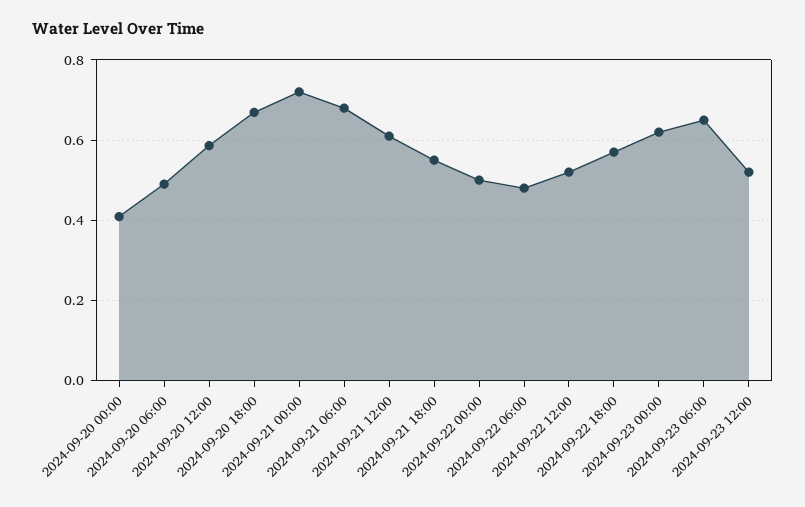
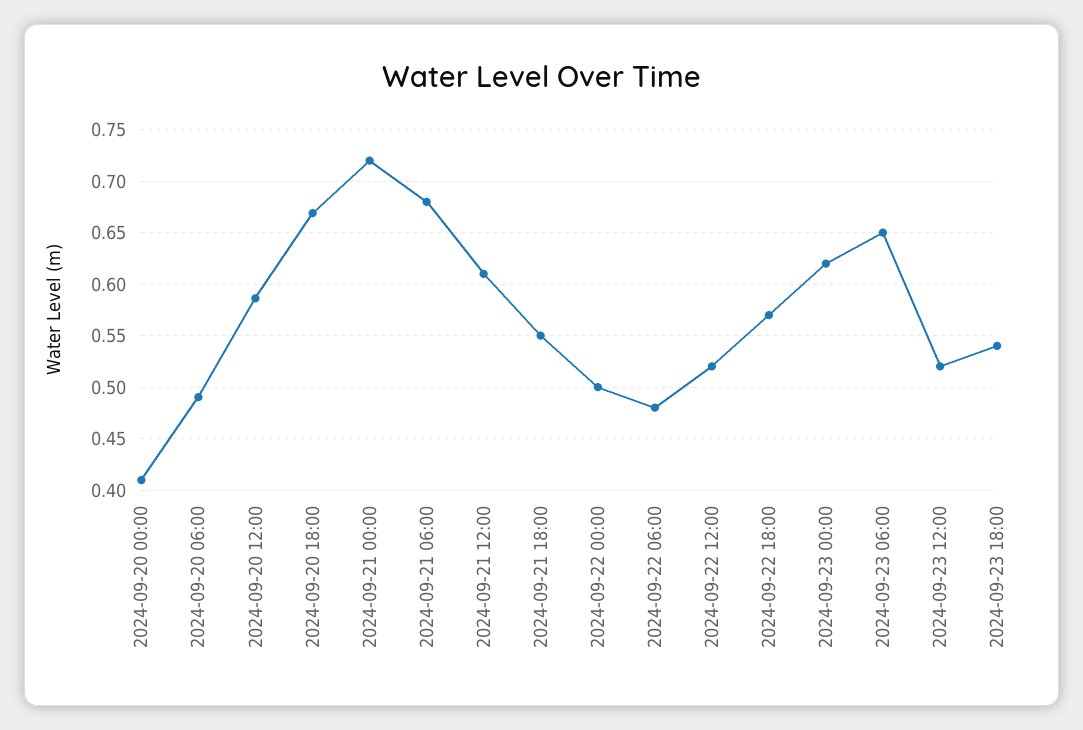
2024-09-23 18:00: none -> 0.54

